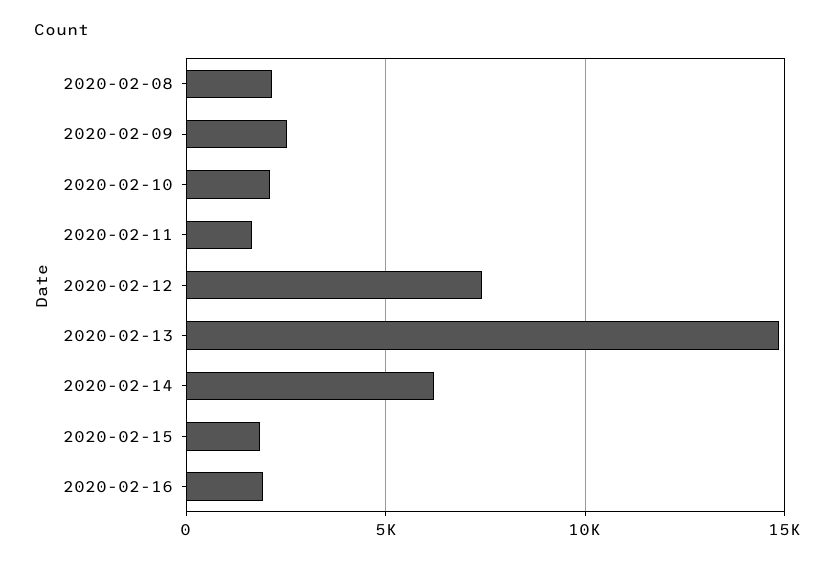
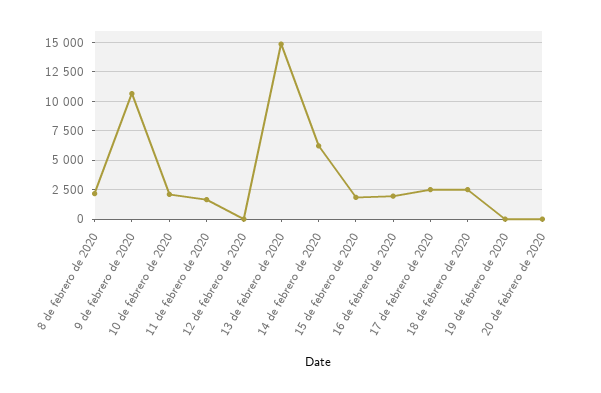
2020-02-09: 2500 -> 10000
2020-02-12: 7500 -> 0
17 de febrero de 2020: none -> 2500
18 de febrero de 2020: none -> 2500
19 de febrero de 2020: none -> 0
20 de febrero de 2020: none -> 0

